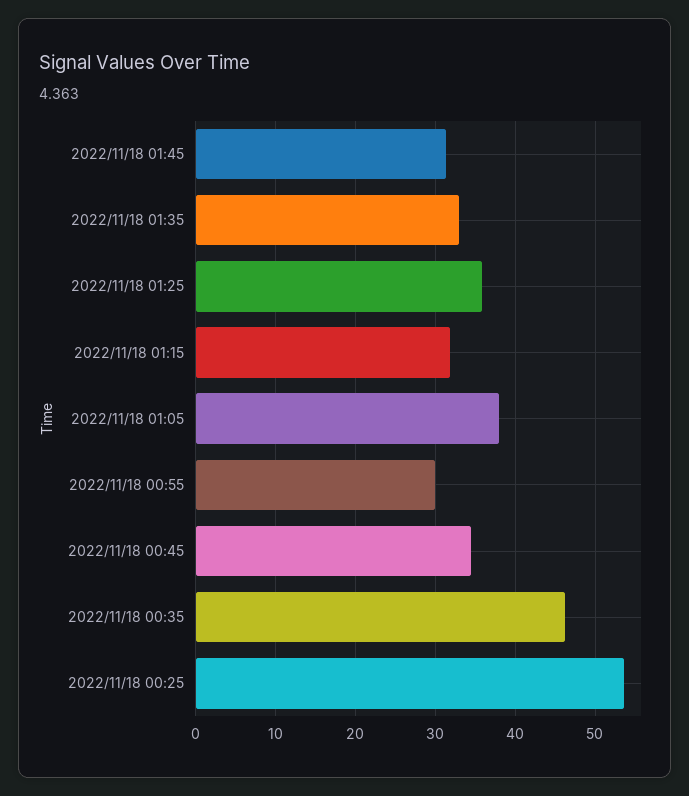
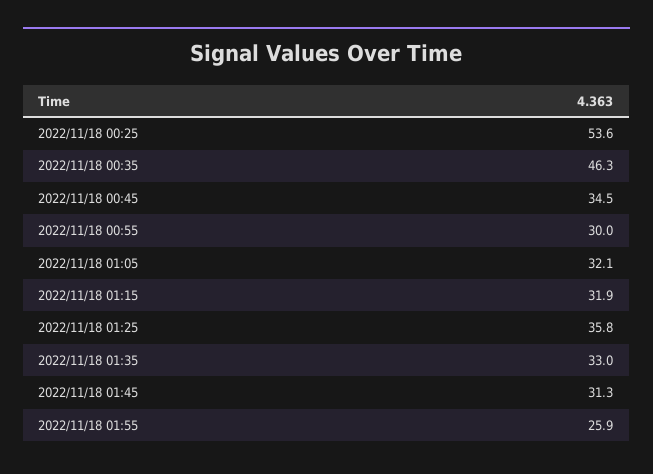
2022/11/18 01:05: 38 -> 32.1
2022/11/18 01:55: none -> 25.9

